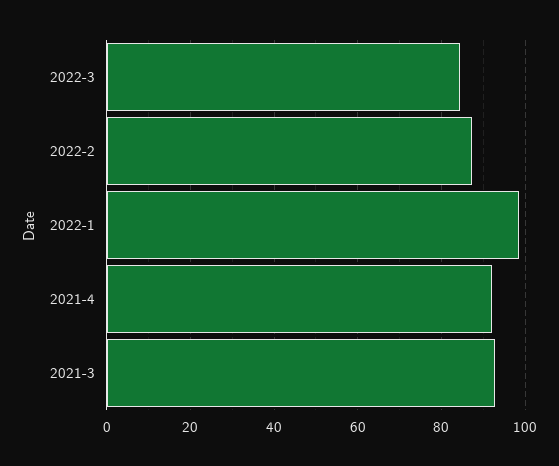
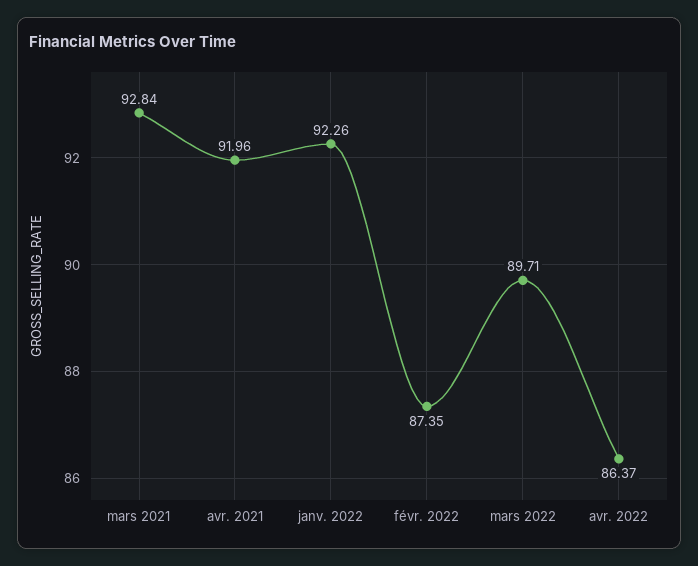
2022-3: 84 -> 89.71
2022-1: 98 -> 92.26
avr. 2022: none -> 86.37

